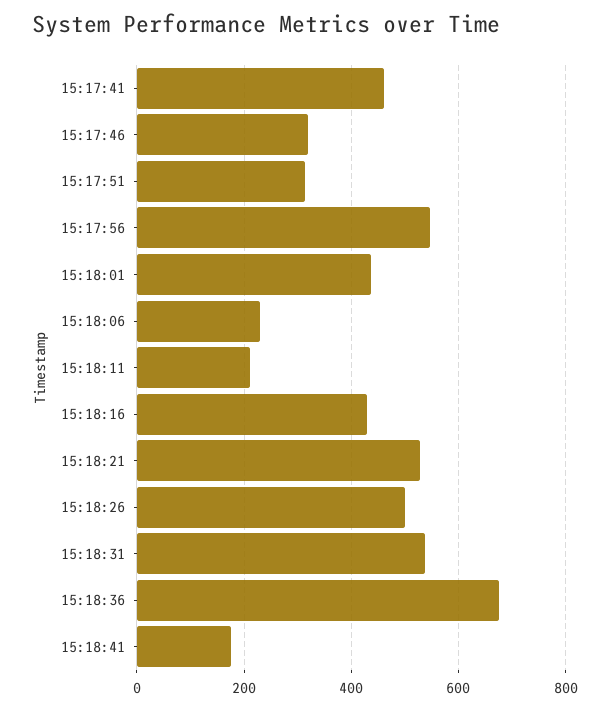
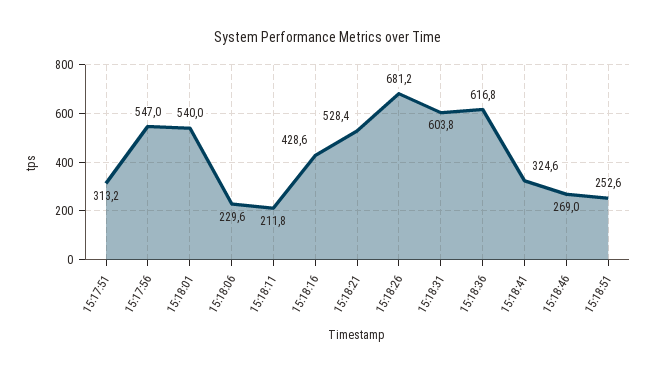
15:17:41: 460 -> none
15:17:46: 320 -> none
15:18:01: 440 -> 540
15:18:26: 500 -> 681.2
15:18:31: 540 -> 603.8
15:18:36: 680 -> 616.8
15:18:41: 180 -> 324.6
15:18:46: none -> 269
15:18:51: none -> 252.6

